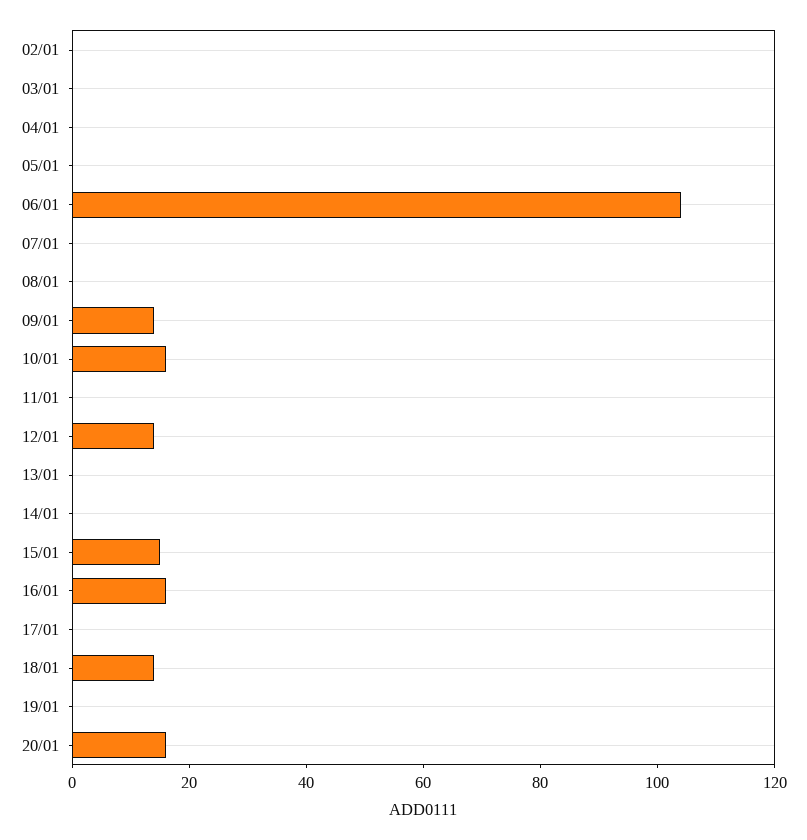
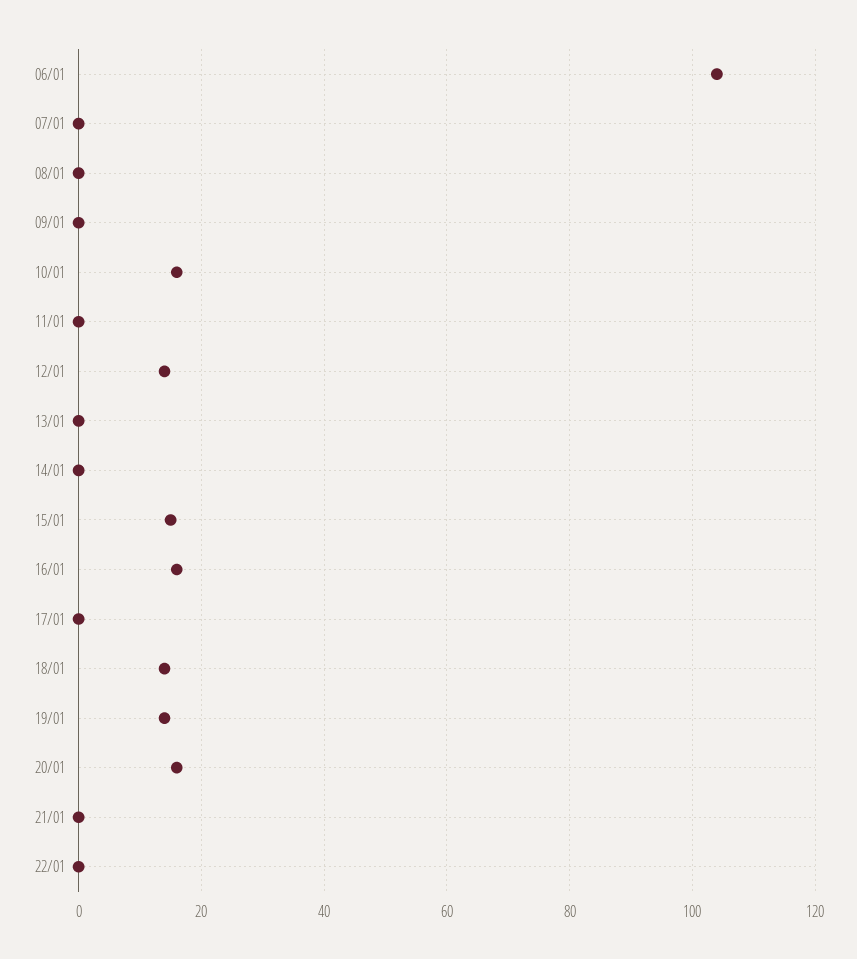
02/01: 0 -> none
03/01: 0 -> none
04/01: 0 -> none
05/01: 0 -> none
09/01: 15 -> 0
19/01: 0 -> 15
21/01: none -> 0
22/01: none -> 0

